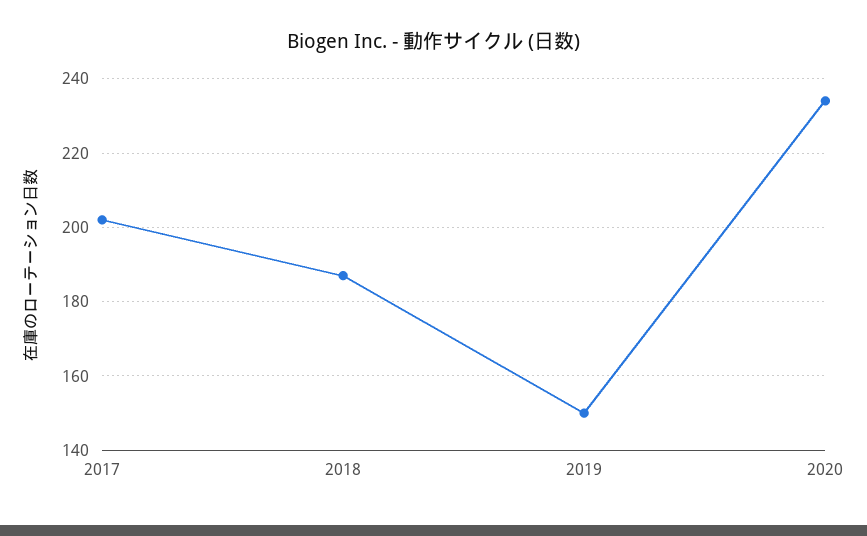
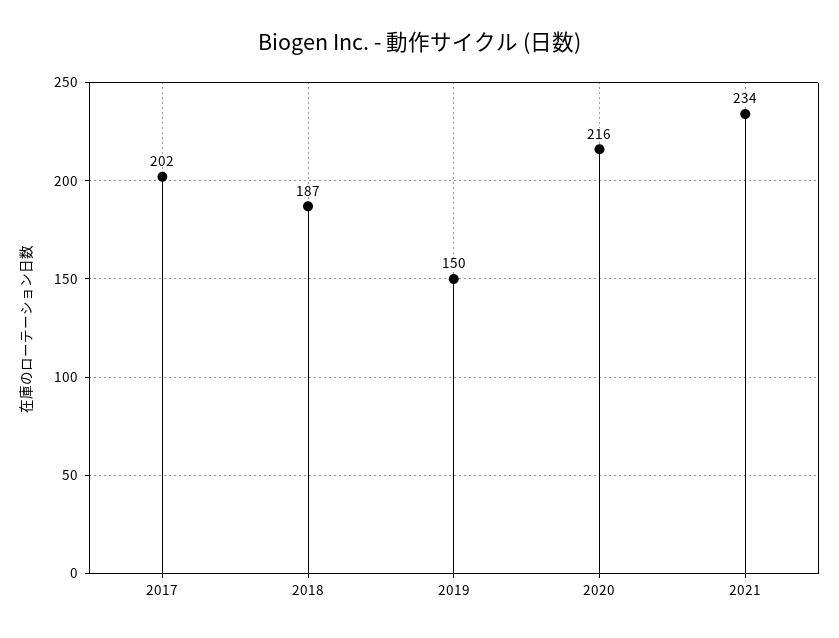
2020: 235 -> 216
2021: none -> 234

